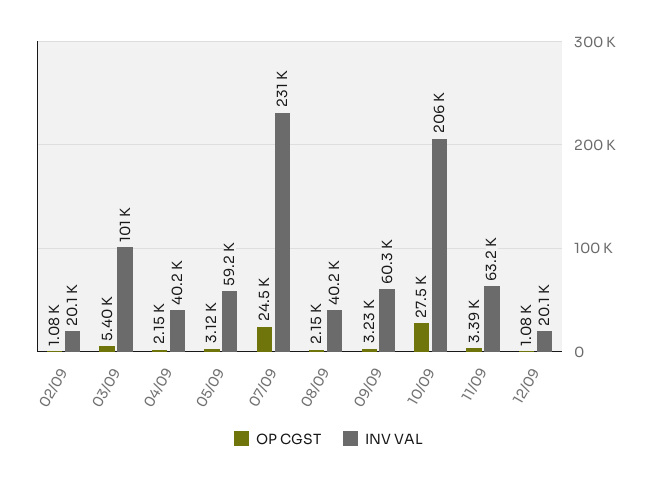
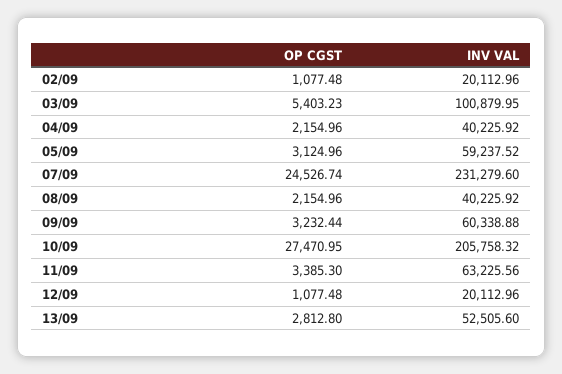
OP CGST, 13/09: none -> 2812.8
INV VAL, 13/09: none -> 52505.6

